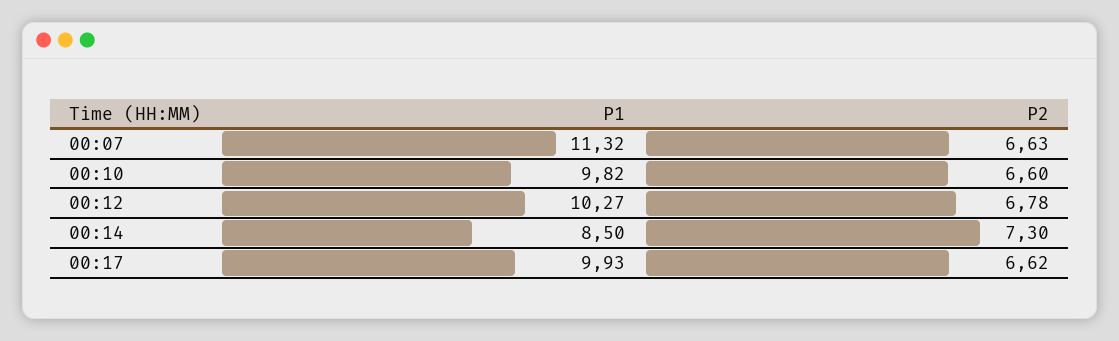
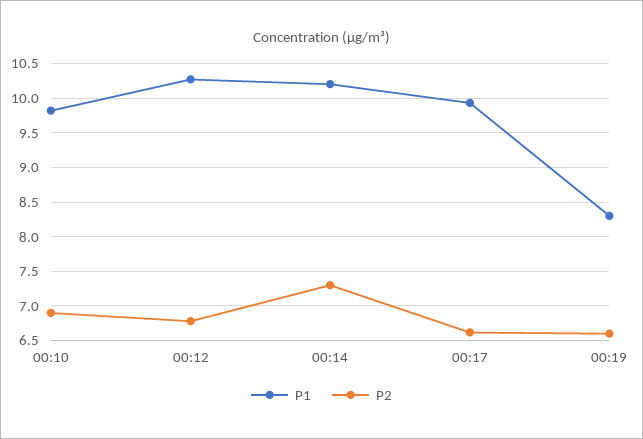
P1, 00:07: 11.32 -> none
P2, 00:07: 6.63 -> none
P2, 00:10: 6.6 -> 6.9
P1, 00:14: 8.5 -> 10.2
P1, 00:19: none -> 8.3
P2, 00:19: none -> 6.6

